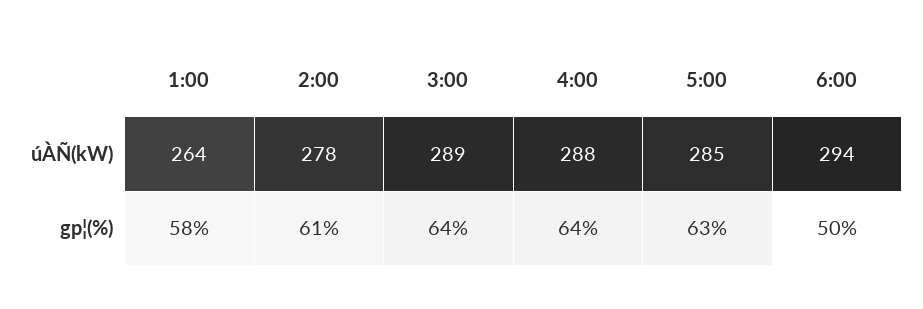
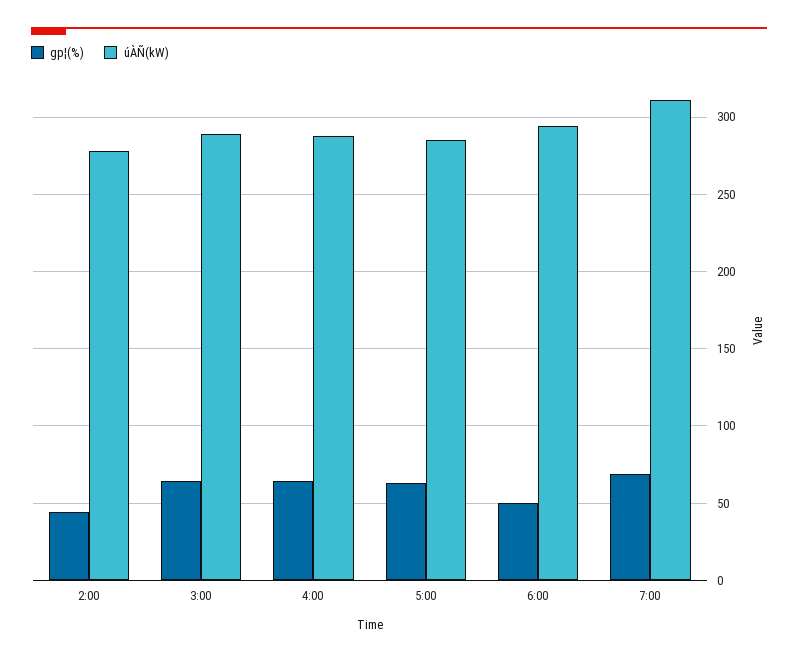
úÀÑ(kW), 1:00: 264 -> none
gp¦(%), 1:00: 58 -> none
gp¦(%), 2:00: 61 -> 45
gp¦(%), 7:00: none -> 70
úÀÑ(kW), 7:00: none -> 310

